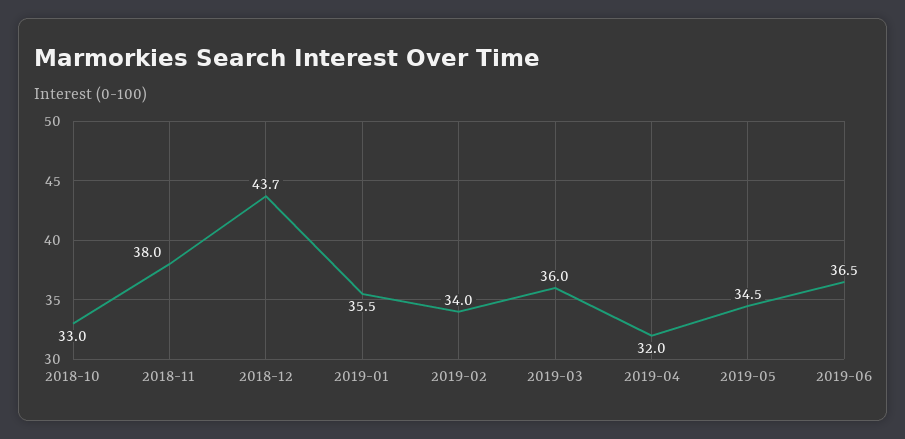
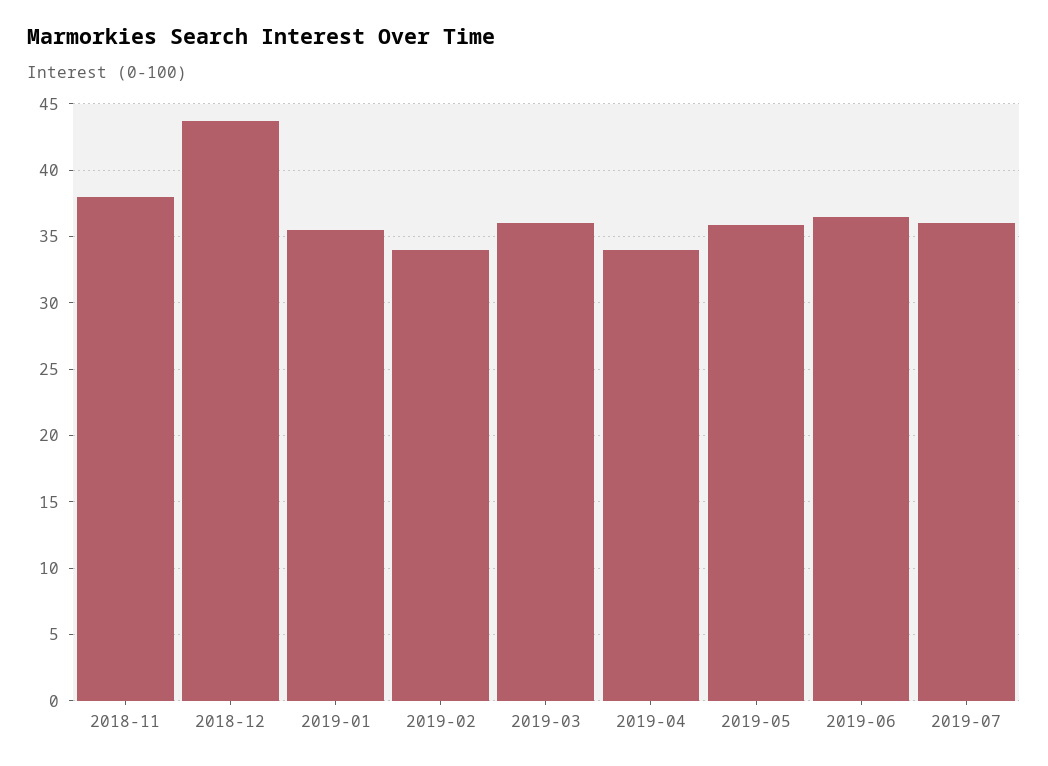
2018-10: 33 -> none
2019-04: 32 -> 34
2019-05: 34.5 -> 36
2019-07: none -> 36

